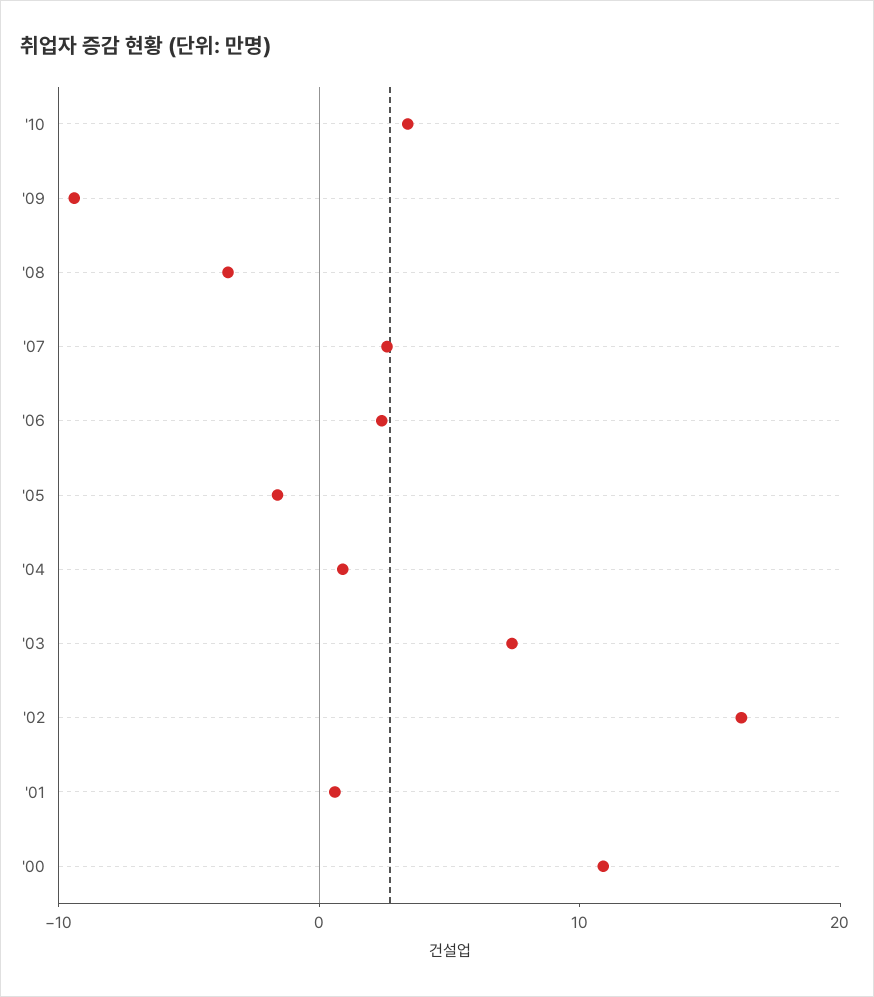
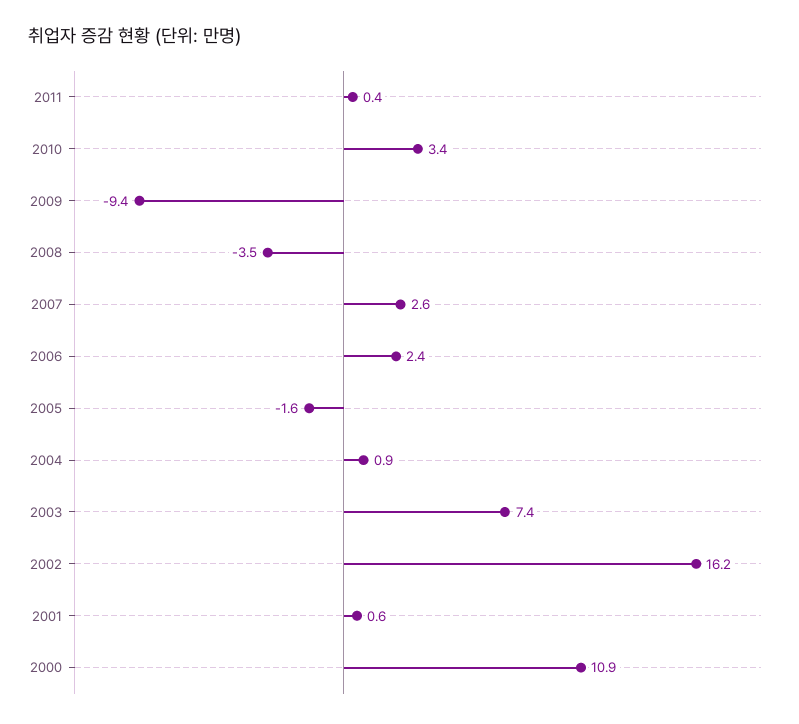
2011: none -> 0.4

